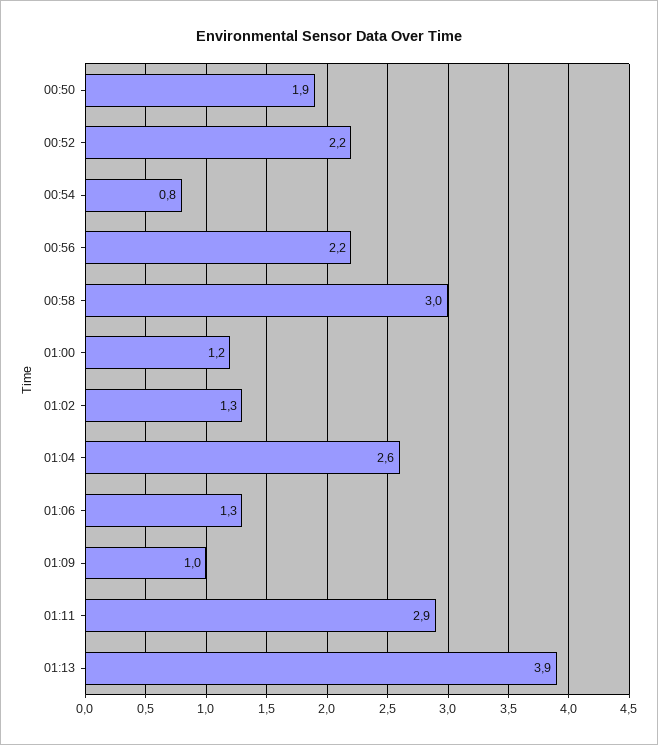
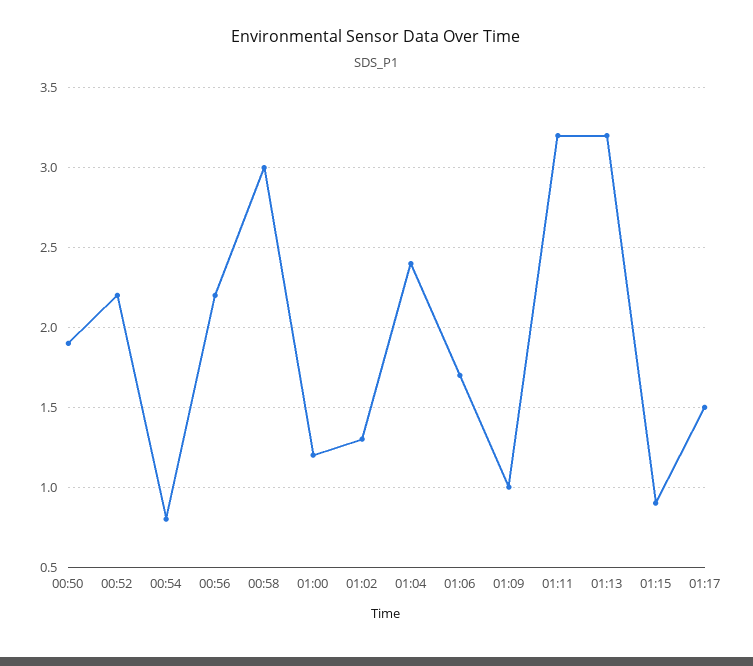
01:04: 2.6 -> 2.4
01:06: 1.3 -> 1.7
01:11: 2.9 -> 3.2
01:13: 3.9 -> 3.2
01:15: none -> 0.9
01:17: none -> 1.5

